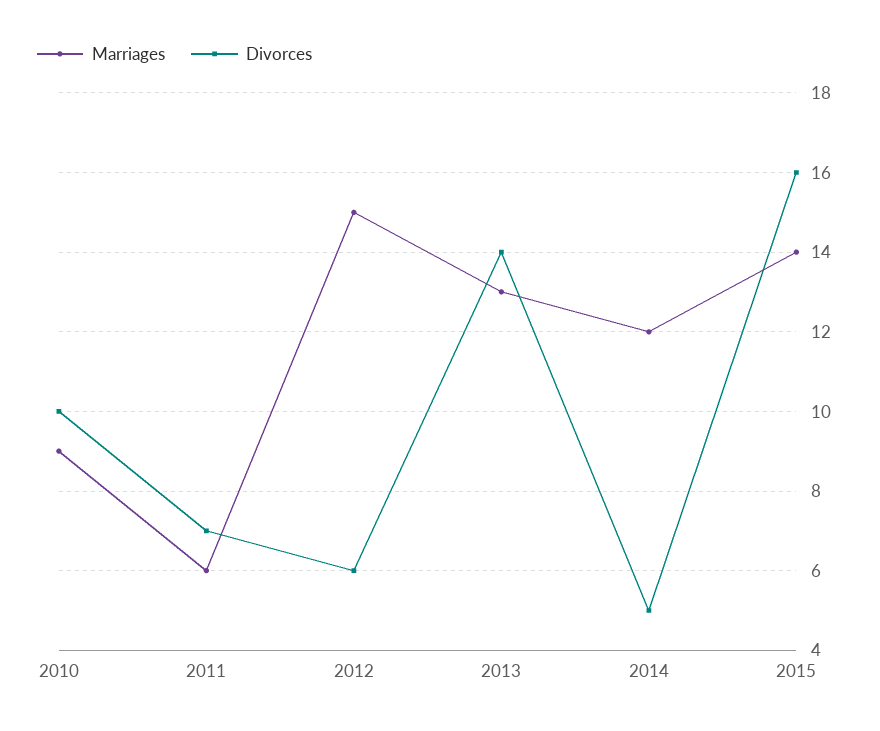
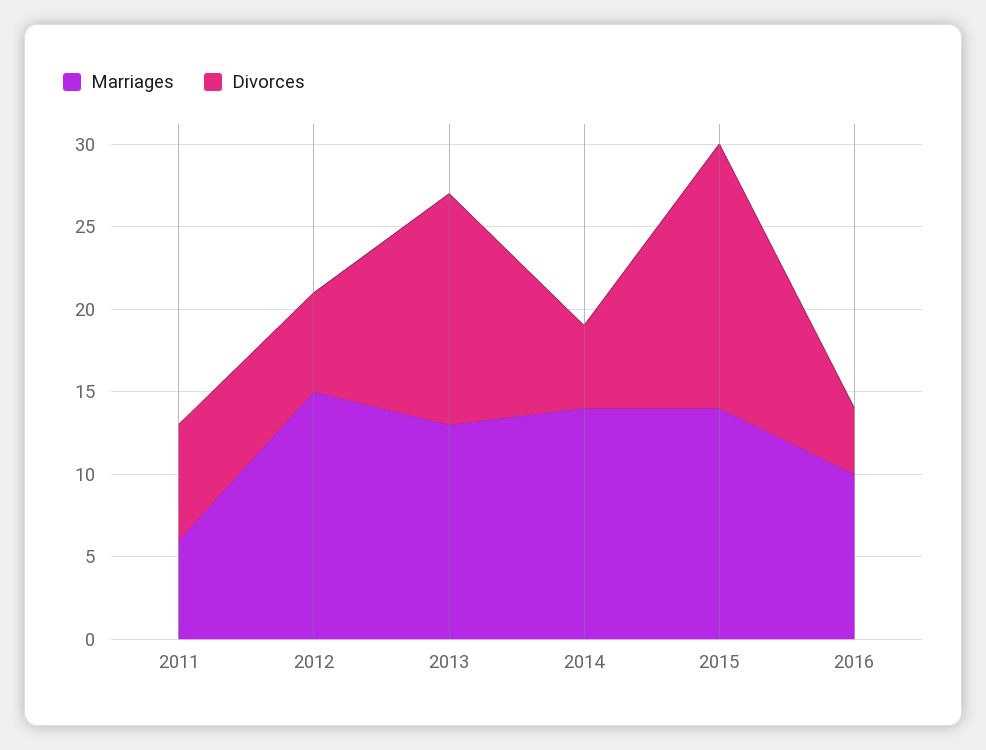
Marriages, 2010: 9 -> none
Divorces, 2010: 10 -> none
Marriages, 2014: 12 -> 14
Marriages, 2016: none -> 10
Divorces, 2016: none -> 4

